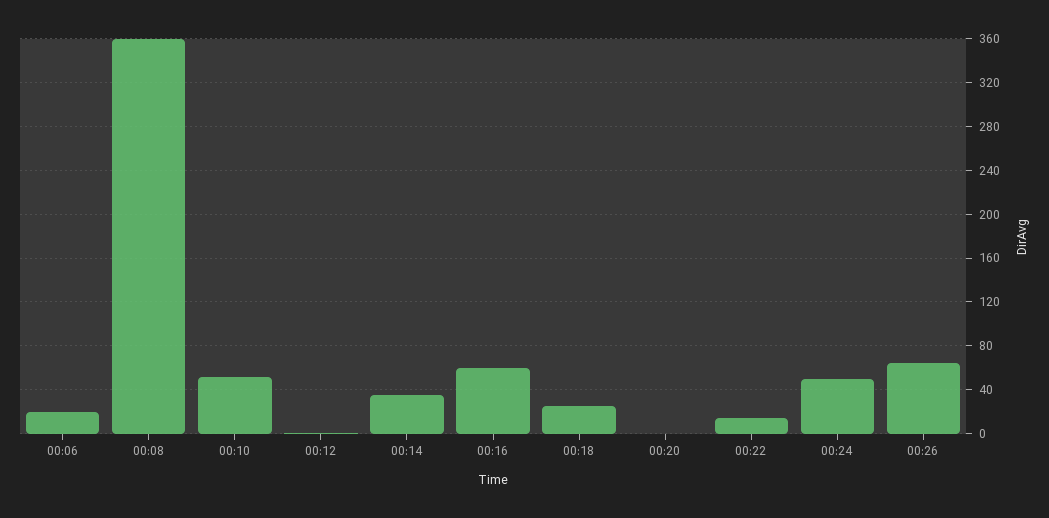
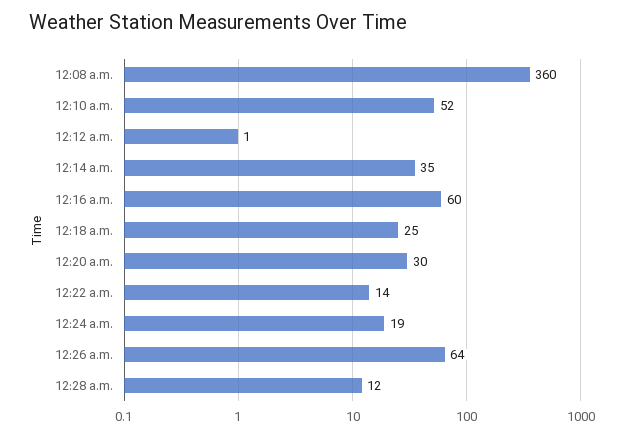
00:06: 20 -> none
00:20: 0 -> 30
00:24: 50 -> 19
12:28 a.m.: none -> 12

